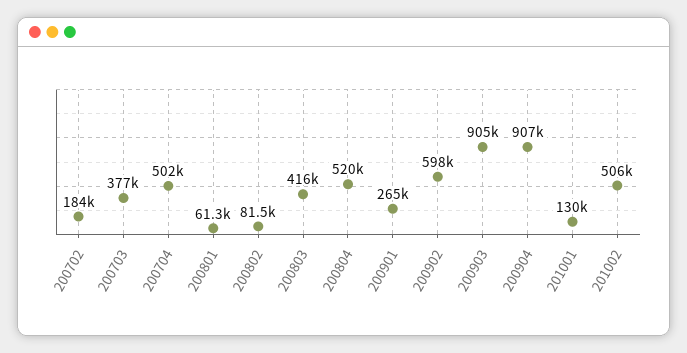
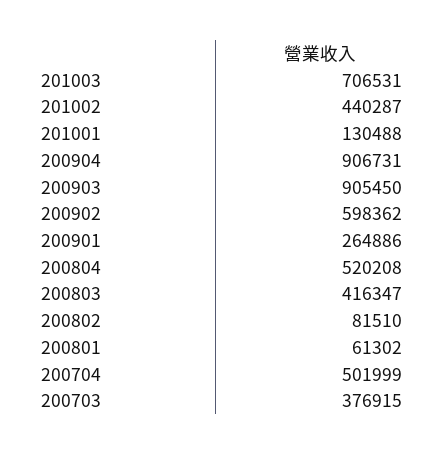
200702: 184000 -> none
201002: 506000 -> 440287
201003: none -> 706531

